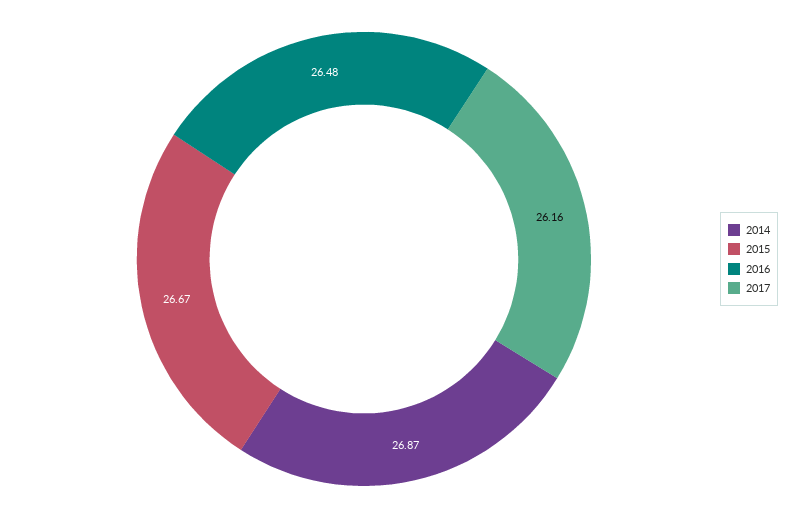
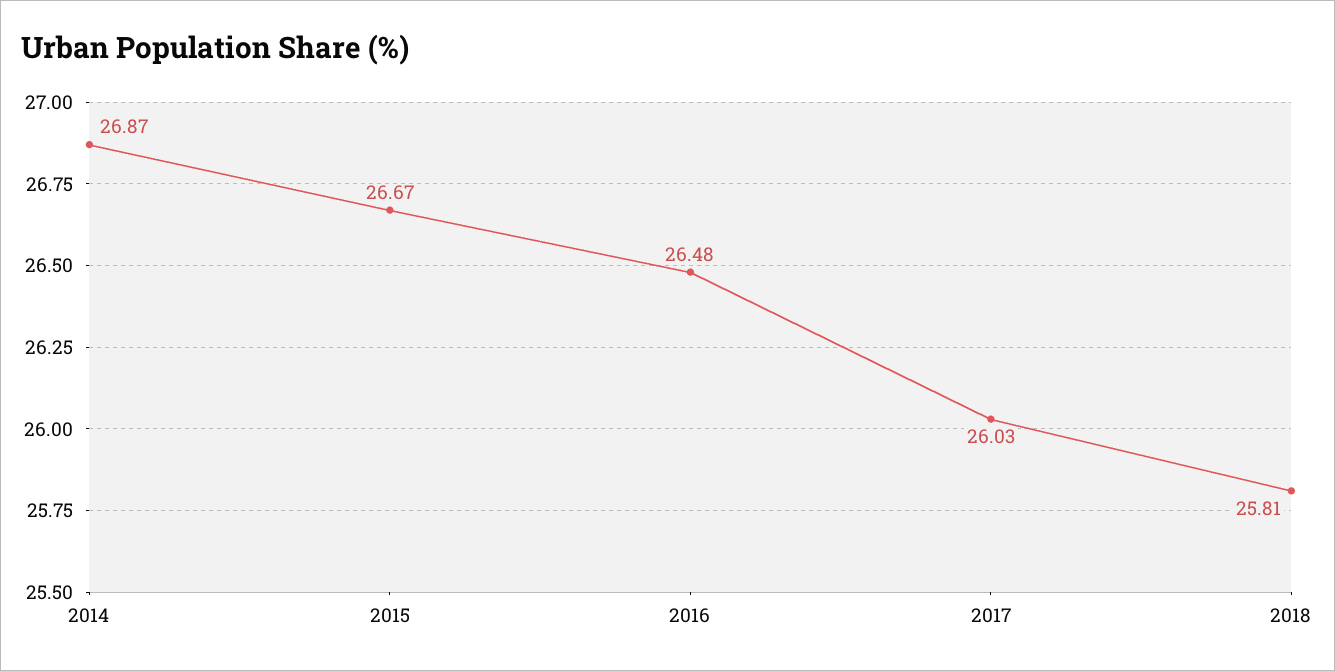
2017: 26.16 -> 26.03
2018: none -> 25.81

